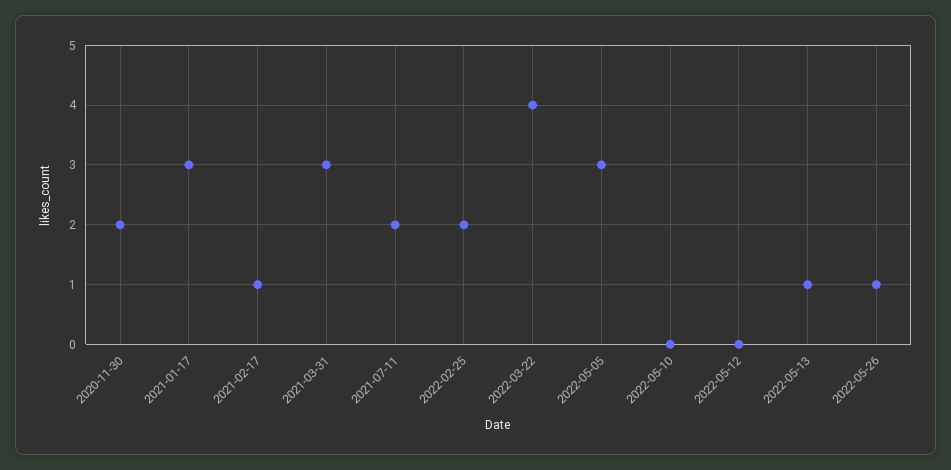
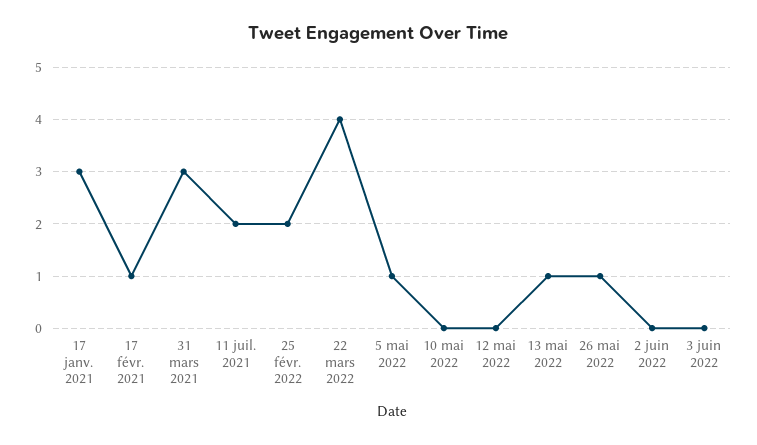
2020-11-30: 2 -> none
2022-05-05: 3 -> 1
2 juin 2022: none -> 0
3 juin 2022: none -> 0

